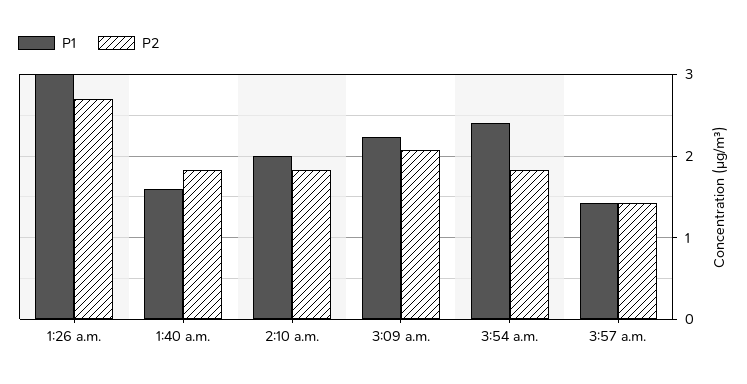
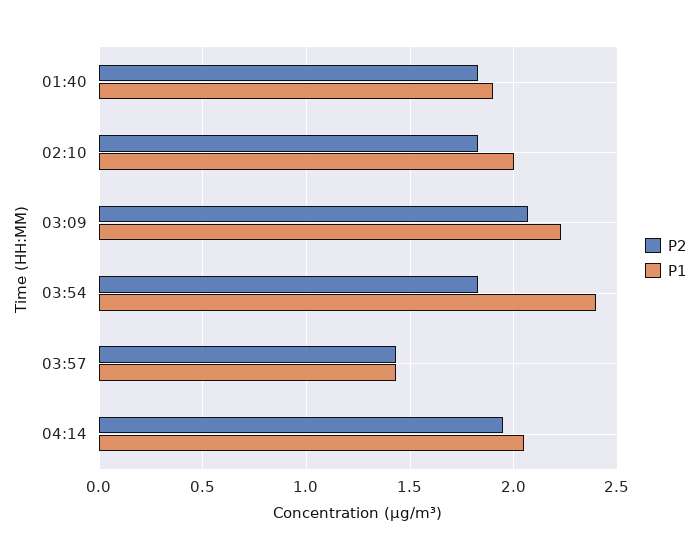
P1, 1:26 a.m.: 3 -> none
P2, 1:26 a.m.: 2.7 -> none
P1, 1:40 a.m.: 1.6 -> 1.9
P2, 04:14: none -> 1.95
P1, 04:14: none -> 2.05

